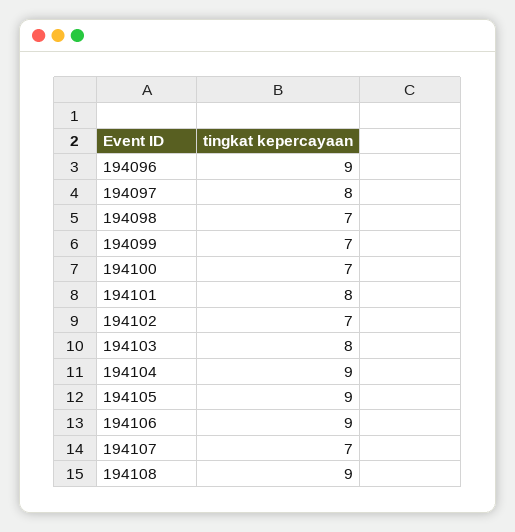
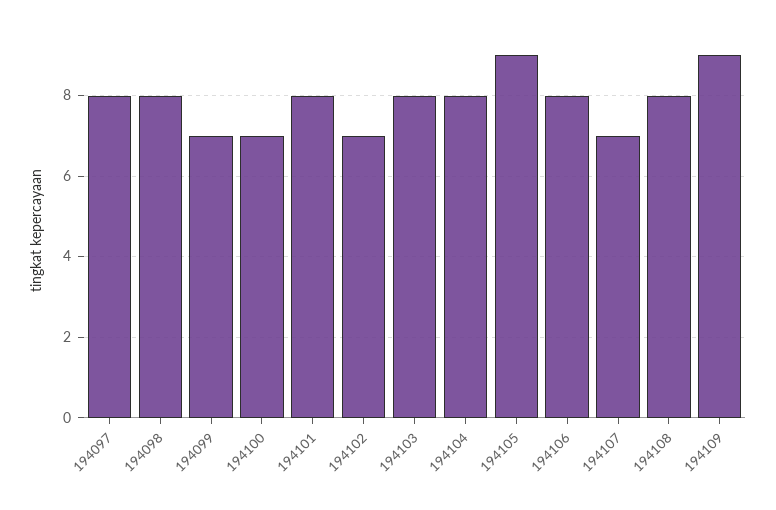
194096: 9 -> none
194098: 7 -> 8
194104: 9 -> 8
194106: 9 -> 8
194108: 9 -> 8
194109: none -> 9

